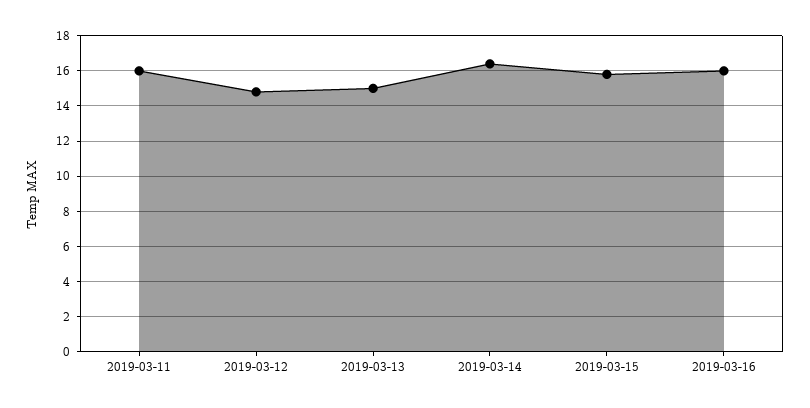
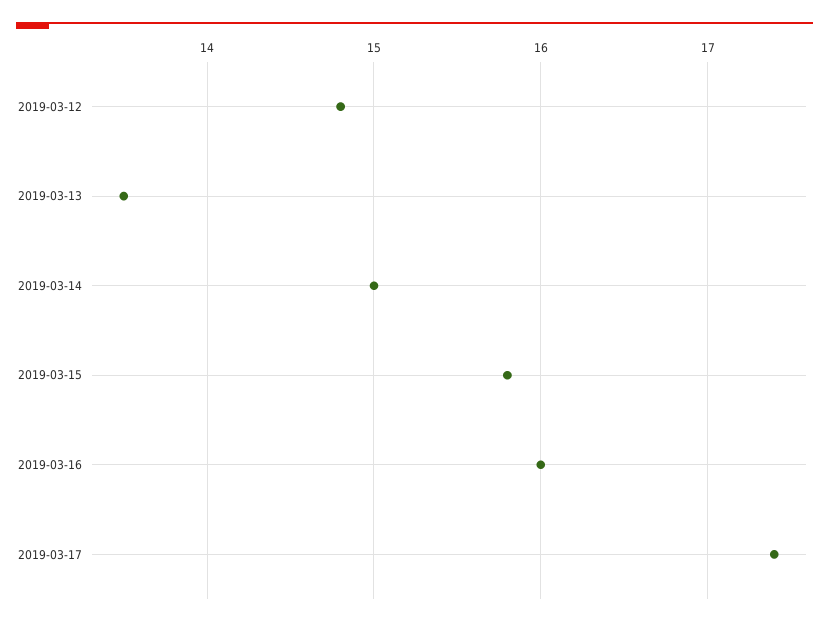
2019-03-11: 16 -> none
2019-03-13: 15 -> 13.5
2019-03-14: 16.5 -> 15
2019-03-17: none -> 17.4

